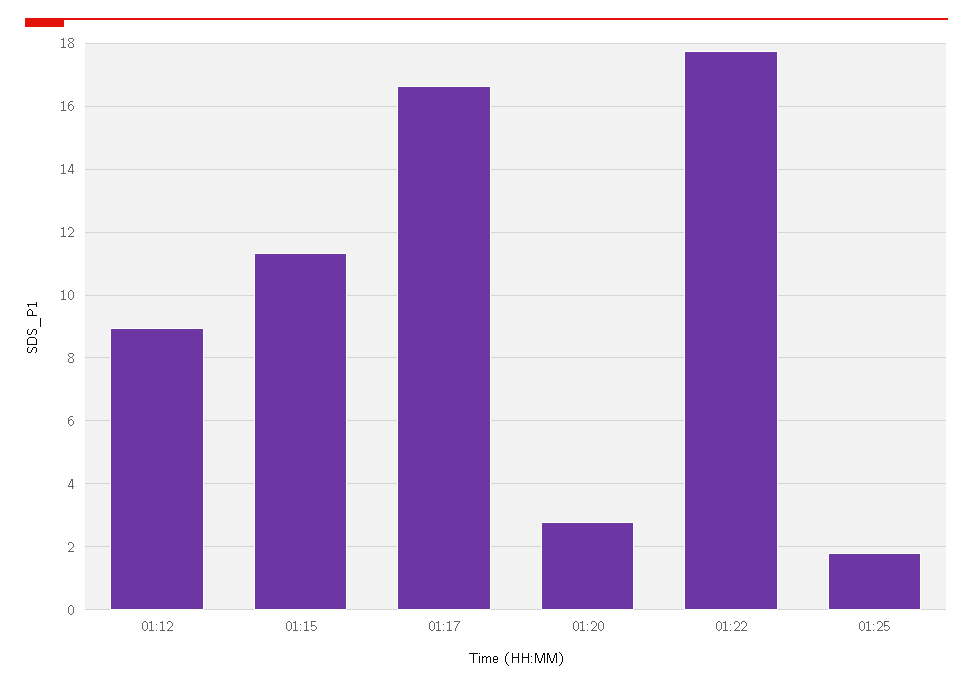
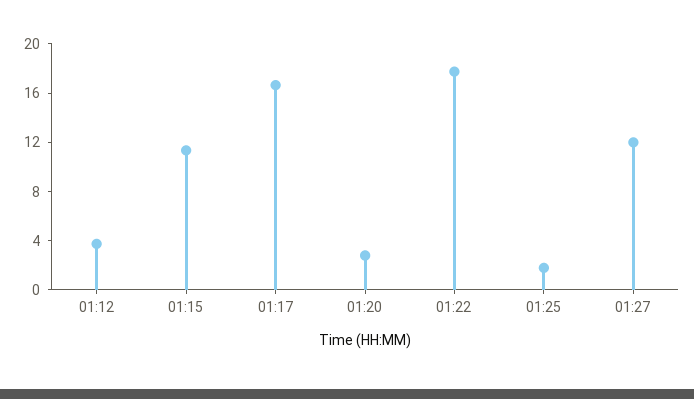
01:12: 9 -> 4
01:27: none -> 12

